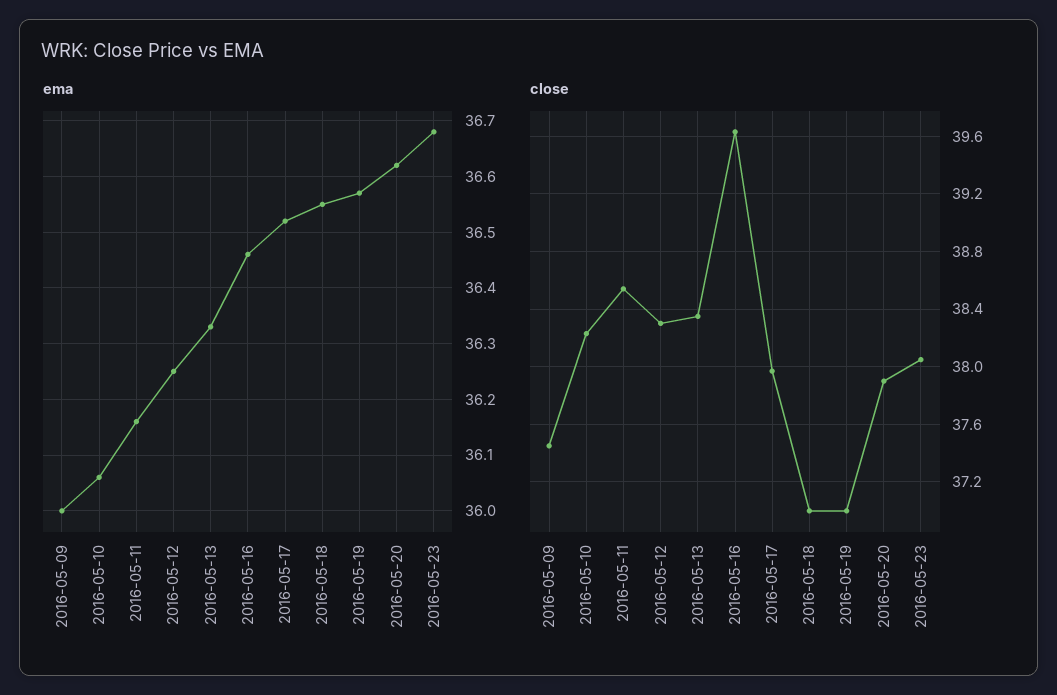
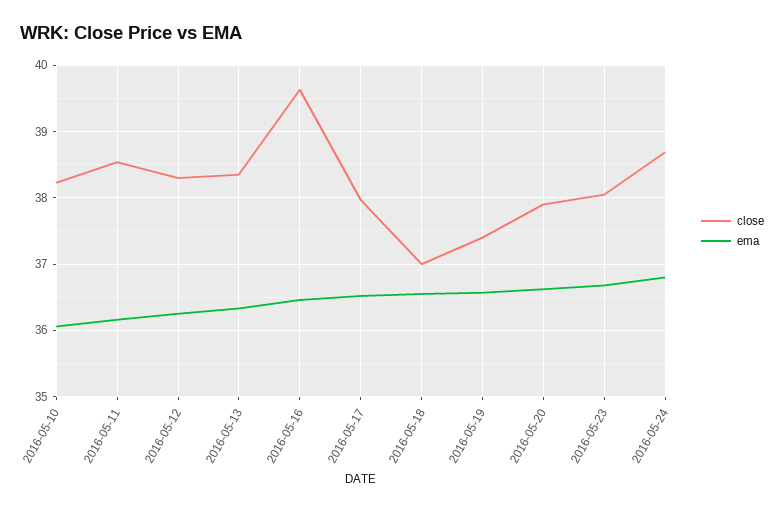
ema, 2016-05-09: 36 -> none
close, 2016-05-09: 37.45 -> none
close, 2016-05-19: 37 -> 37.4
close, 2016-05-24: none -> 38.7
ema, 2016-05-24: none -> 36.8

